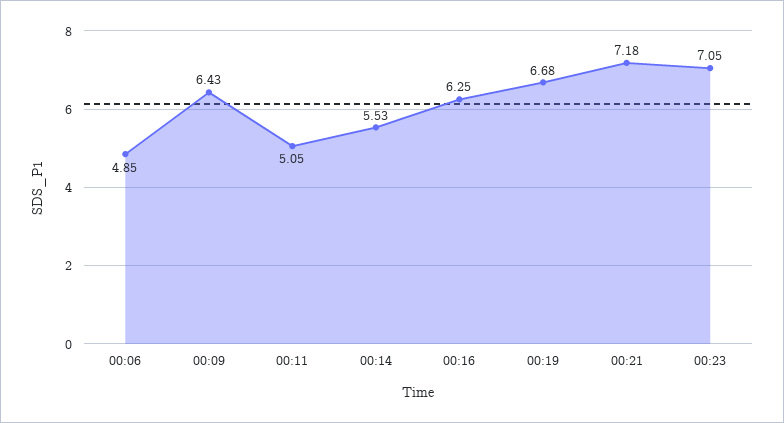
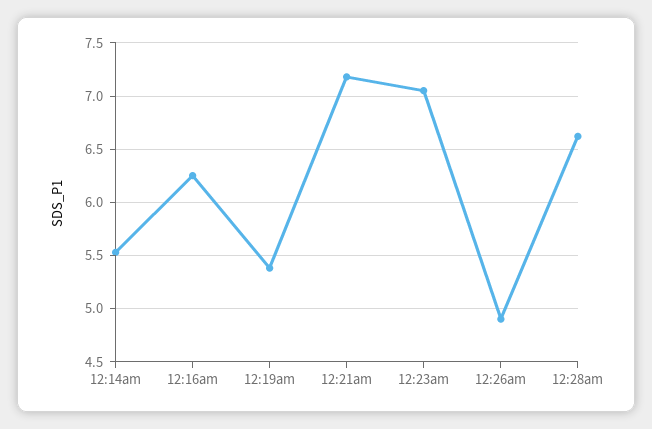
00:06: 4.85 -> none
00:09: 6.43 -> none
00:11: 5.05 -> none
00:19: 6.68 -> 5.4
12:26am: none -> 4.9
12:28am: none -> 6.6

